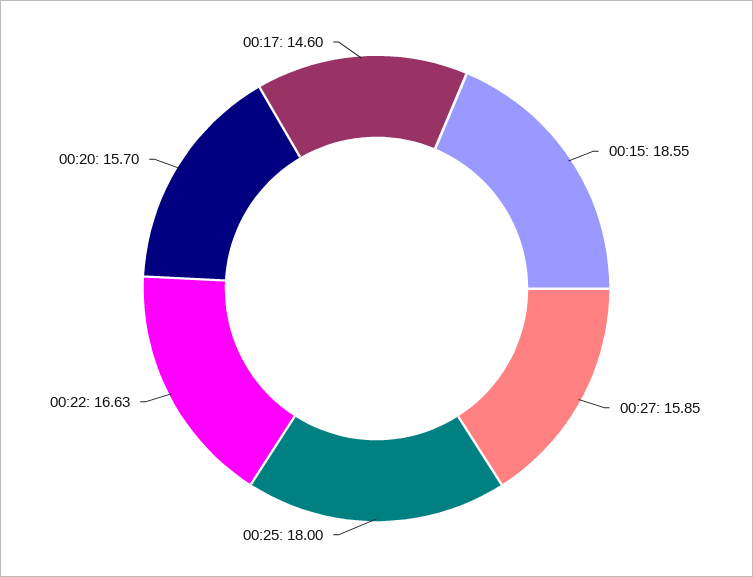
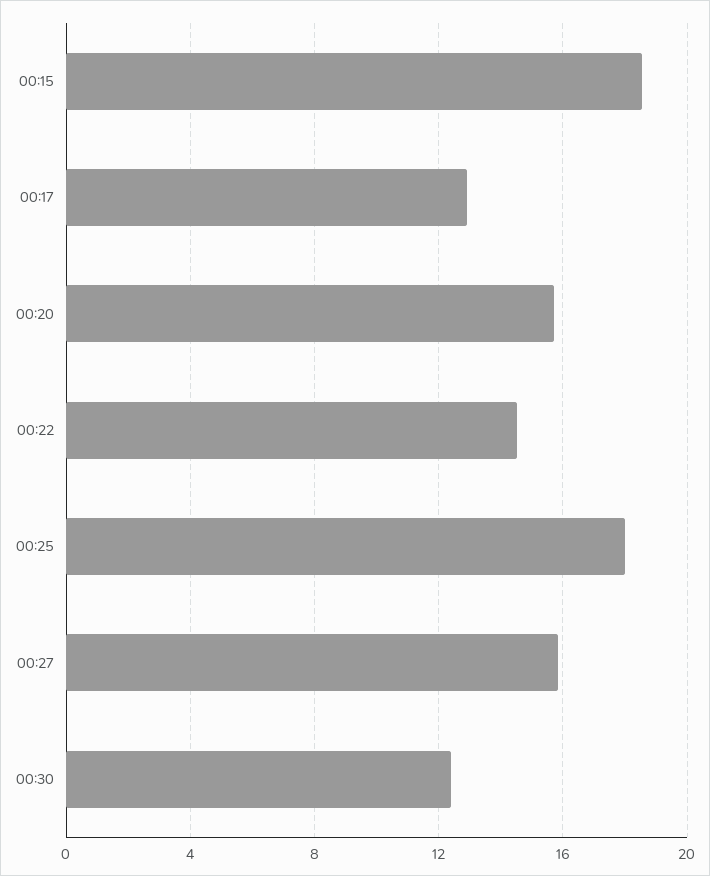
00:22: 16.63 -> 14.5
00:17: 14.6 -> 13
00:30: none -> 12.5

